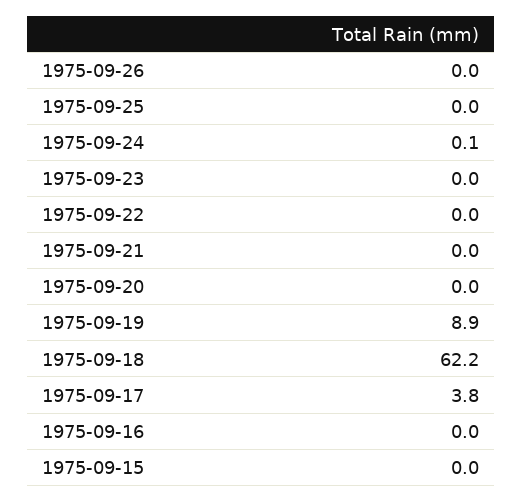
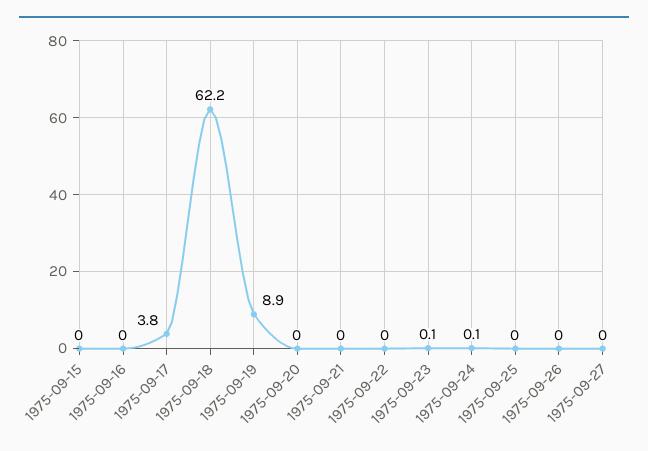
1975-09-23: 0 -> 0.1
1975-09-27: none -> 0

